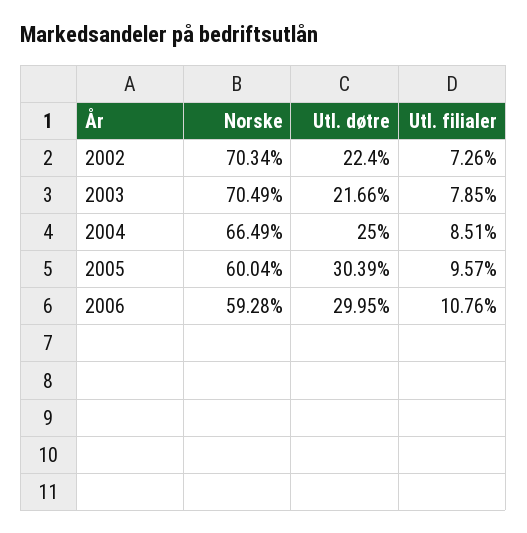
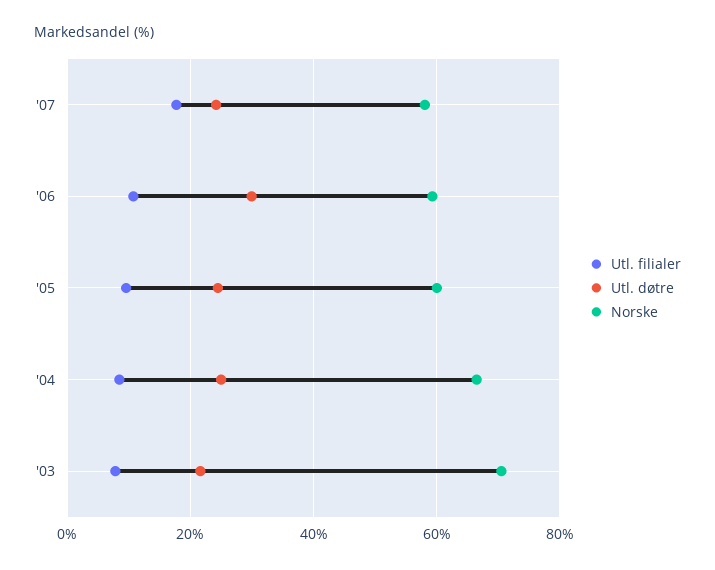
Norske, 2002: 70.34 -> none
Utl. døtre, 2002: 22.4 -> none
Utl. filialer, 2002: 7.26 -> none
Utl. døtre, 2005: 30.39 -> 24
Utl. filialer, '07: none -> 18
Utl. døtre, '07: none -> 24
Norske, '07: none -> 58

